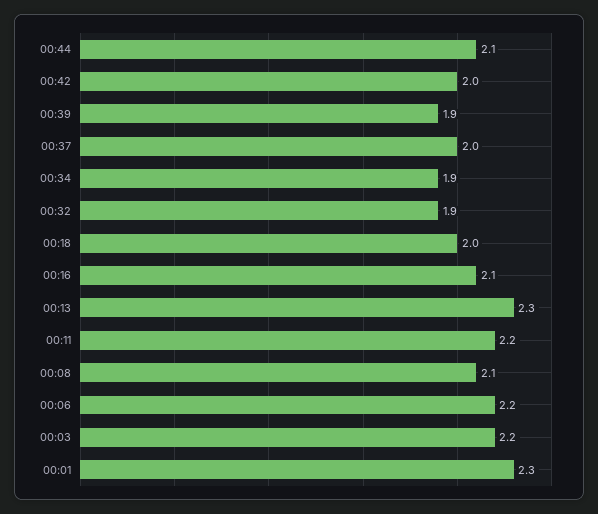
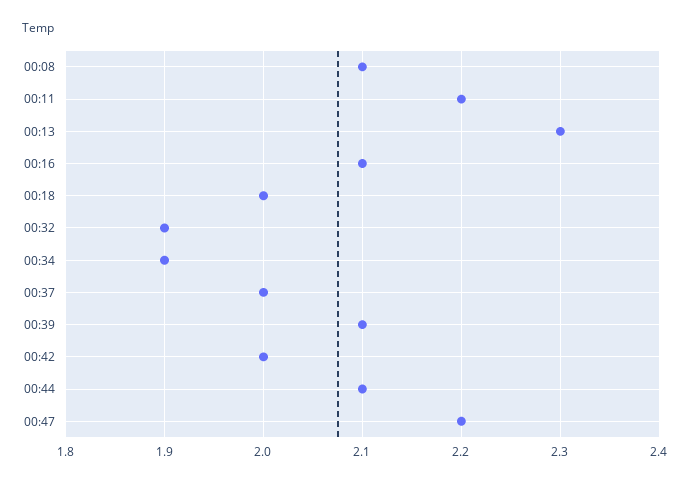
00:39: 1.9 -> 2.1
00:06: 2.2 -> none
00:03: 2.2 -> none
00:01: 2.3 -> none
00:47: none -> 2.2

